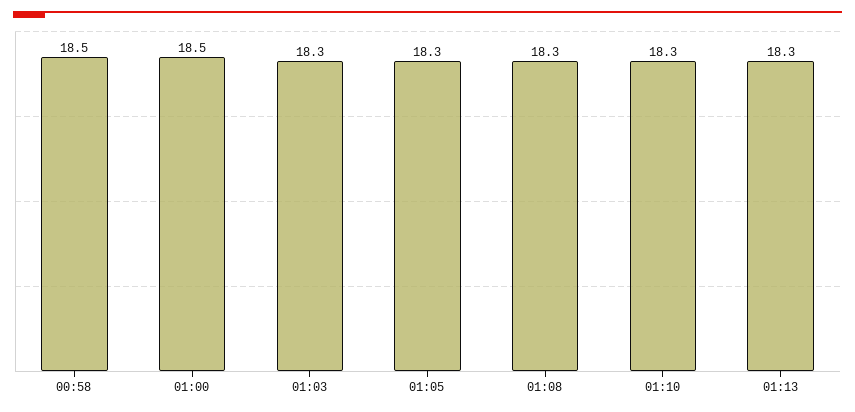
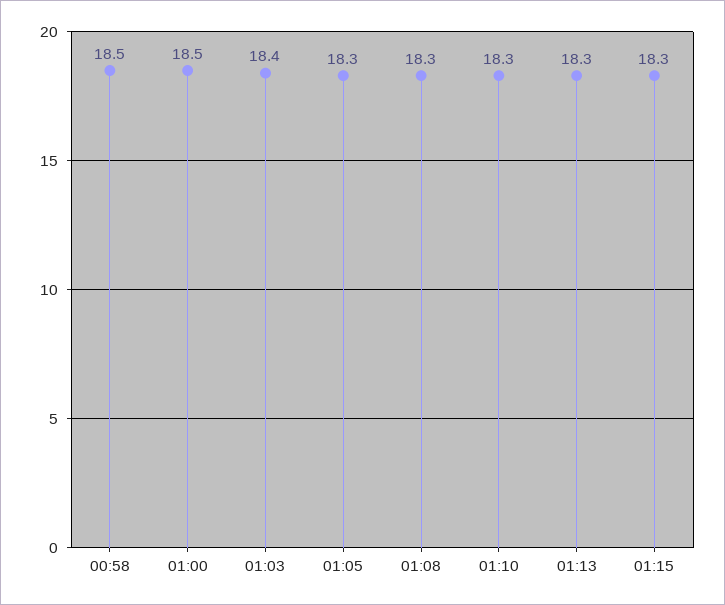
01:03: 18.3 -> 18.4
01:15: none -> 18.3

